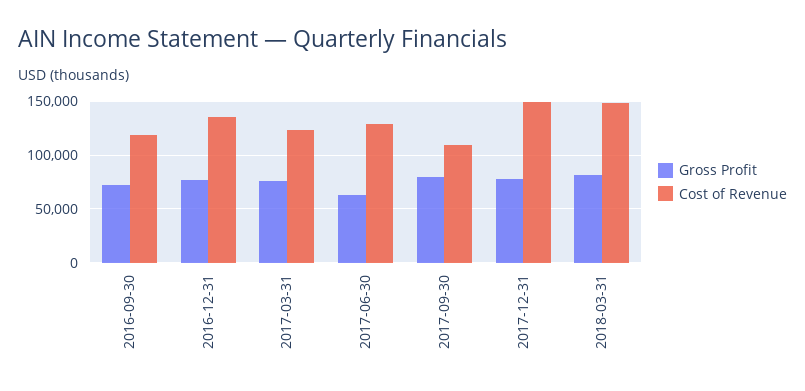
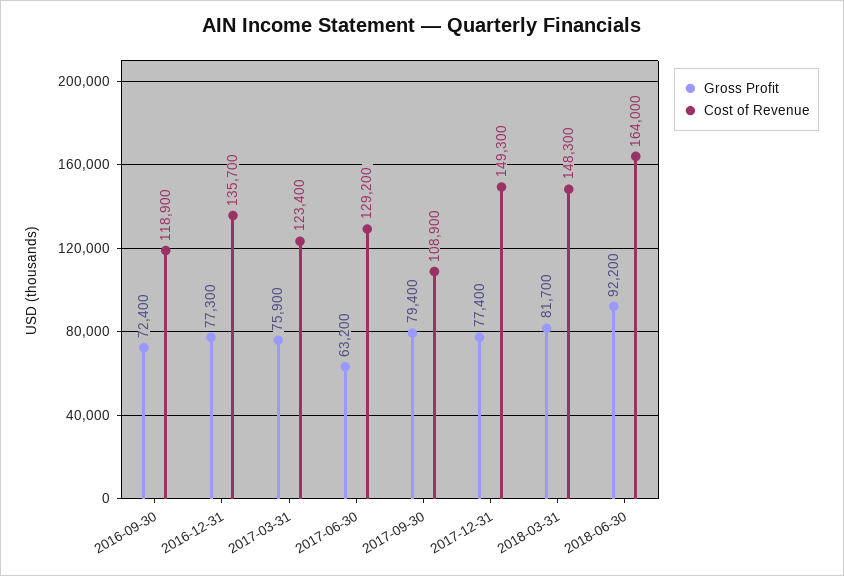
Gross Profit, 2018-06-30: none -> 92200
Cost of Revenue, 2018-06-30: none -> 164000

